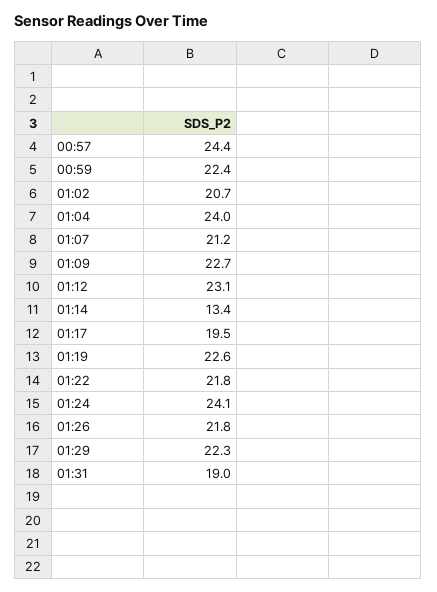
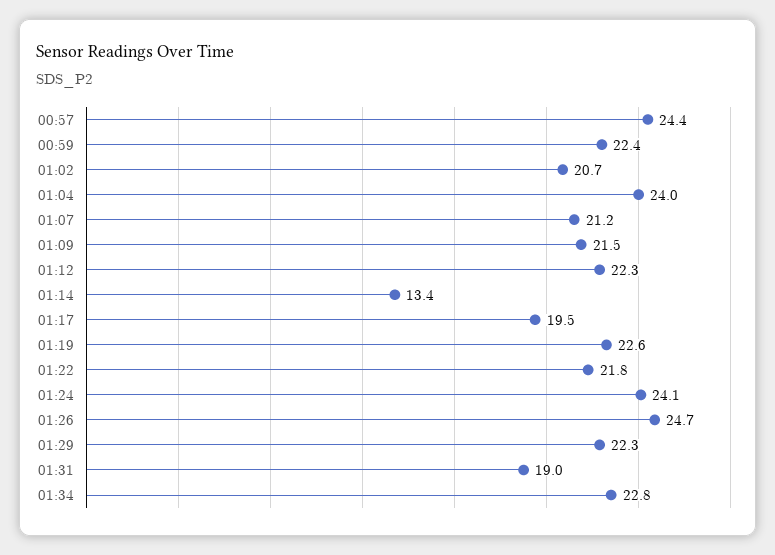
01:09: 22.7 -> 21.5
01:12: 23.1 -> 22.3
01:26: 21.8 -> 24.7
01:34: none -> 22.8

